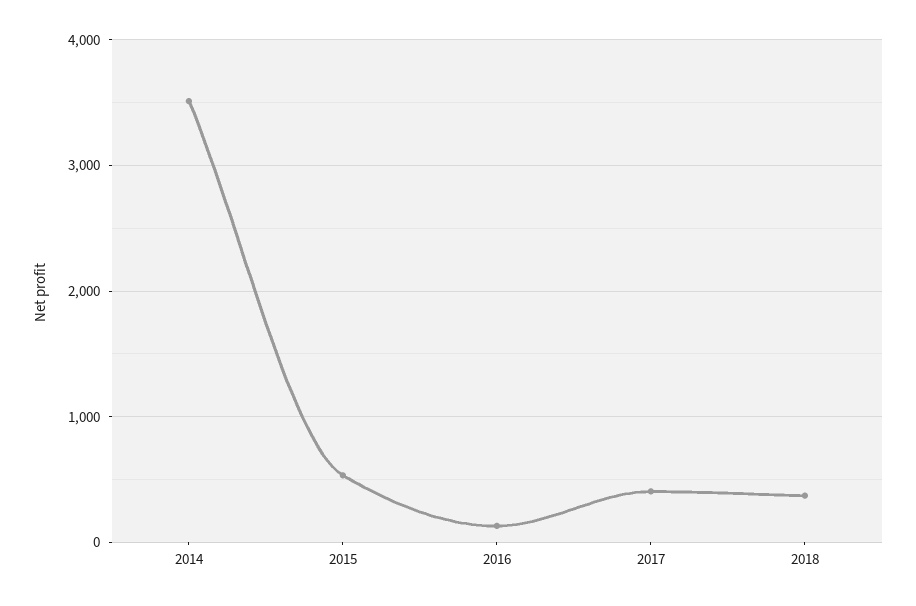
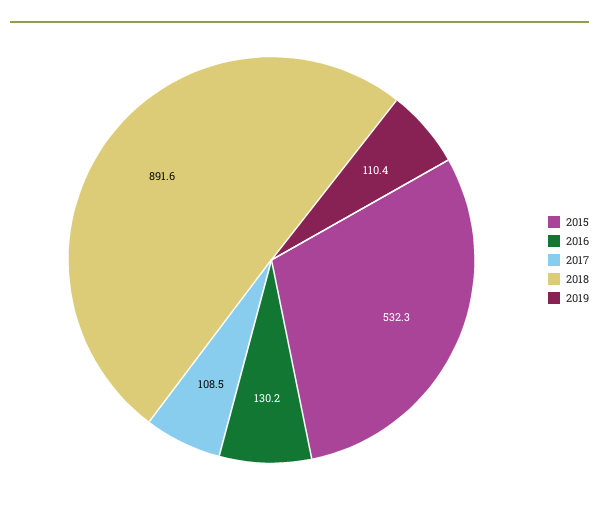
2014: 3500 -> none
2017: 400 -> 108.5
2018: 400 -> 891.6
2019: none -> 110.4

